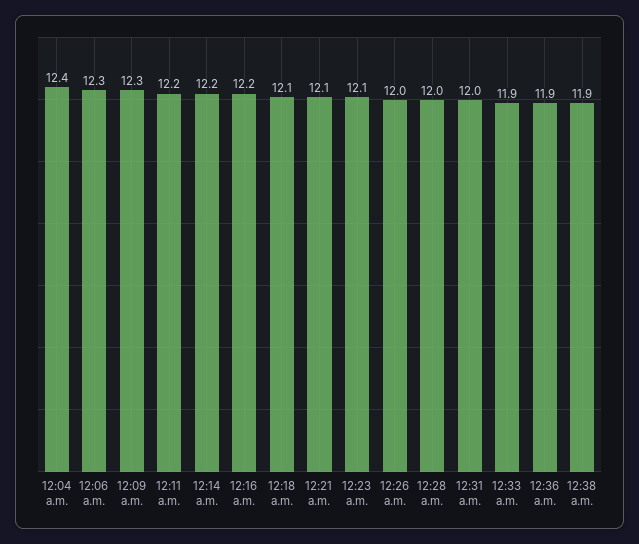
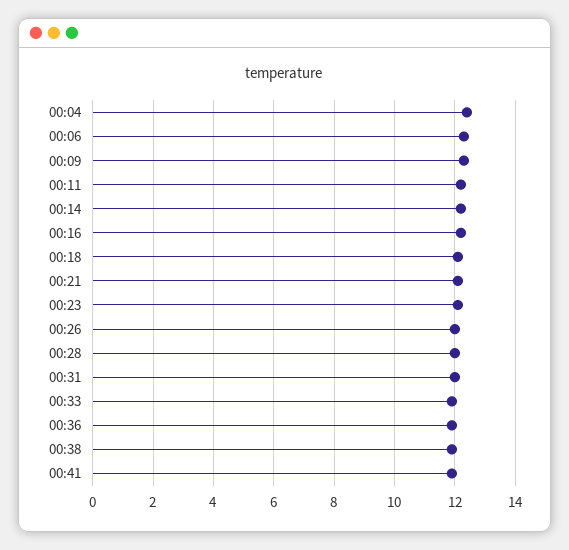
00:41: none -> 12

